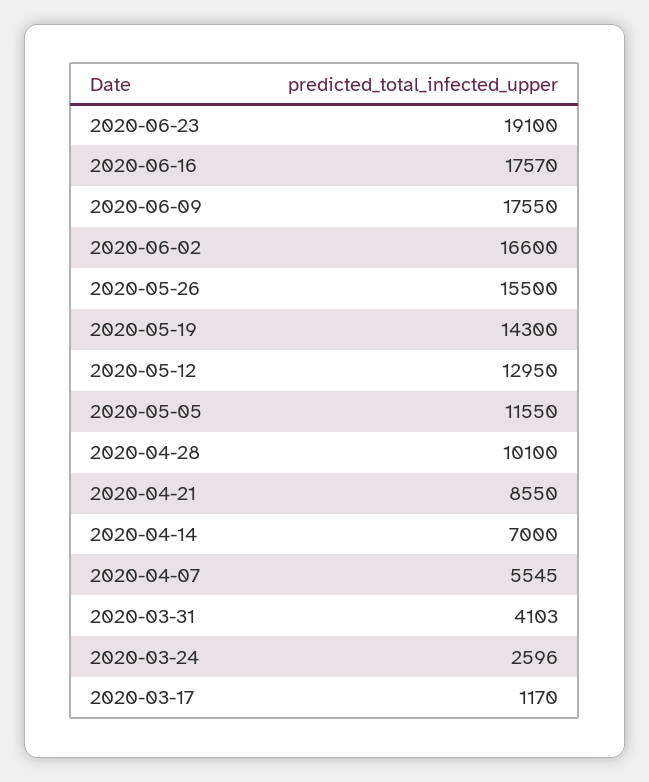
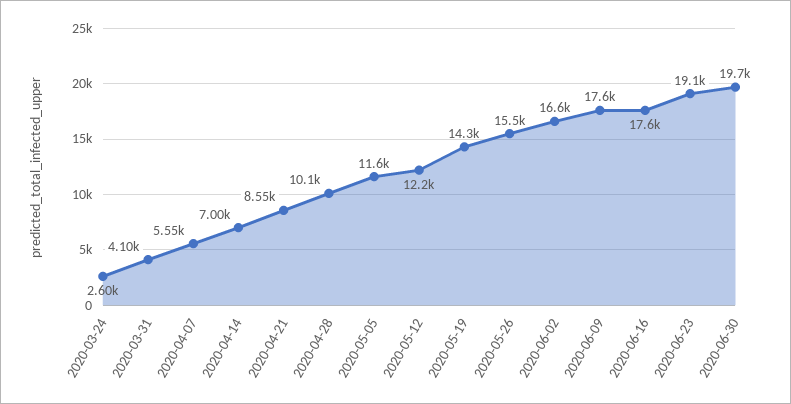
2020-05-12: 12950 -> 12200
2020-03-17: 1170 -> none
2020-06-30: none -> 19700

